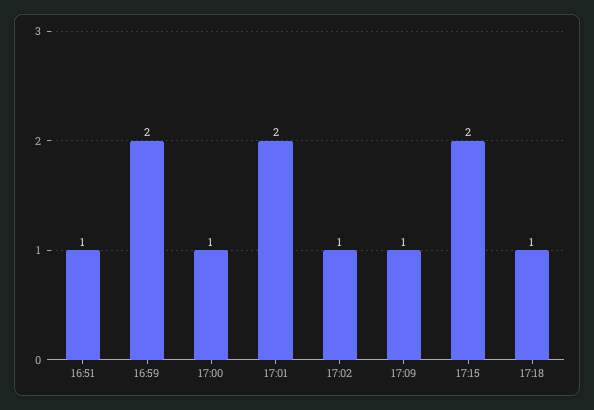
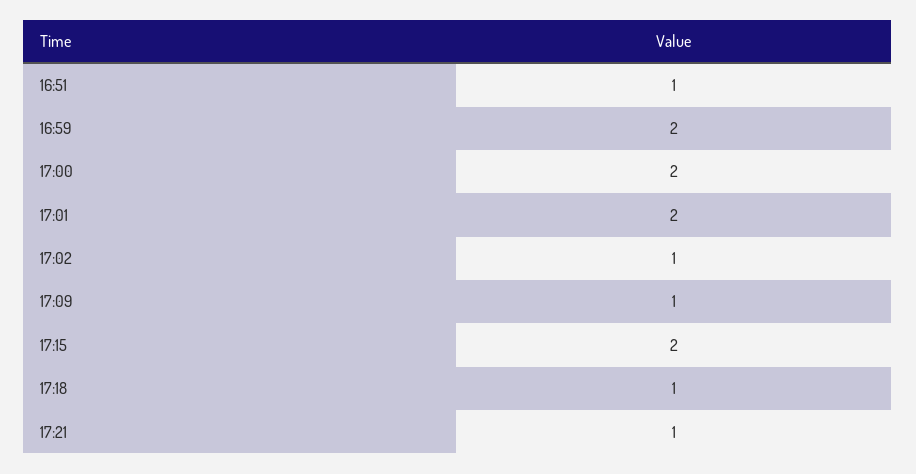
17:00: 1 -> 2
17:21: none -> 1

